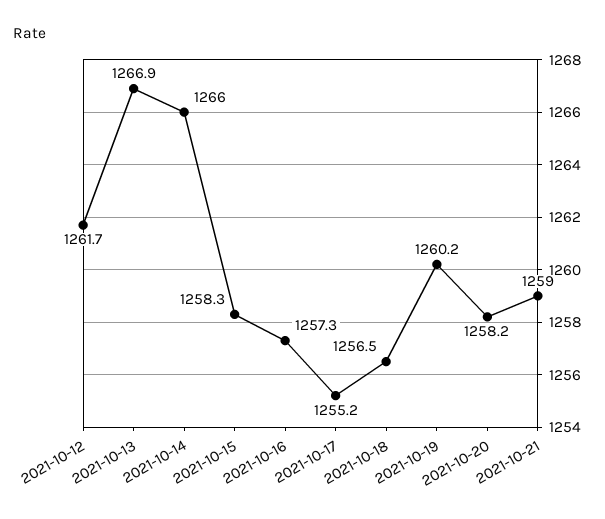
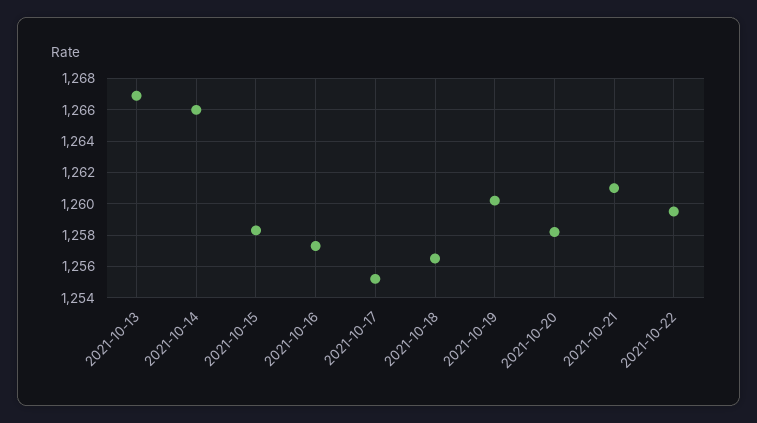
2021-10-12: 1261.7 -> none
2021-10-21: 1259 -> 1261
2021-10-22: none -> 1259.5

